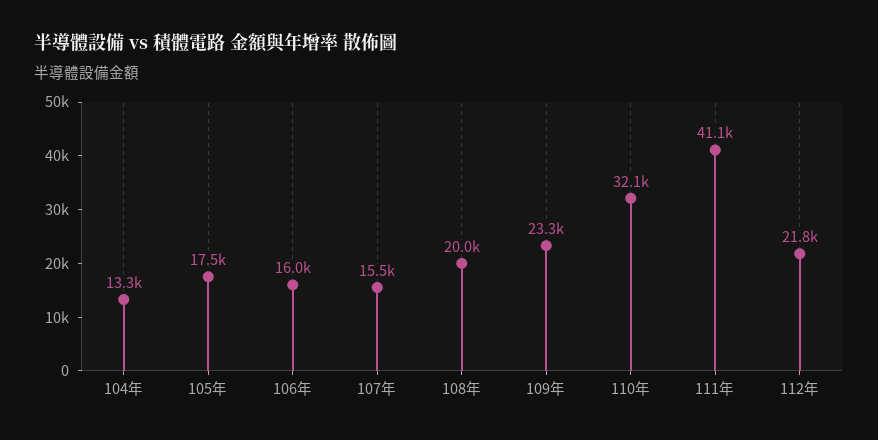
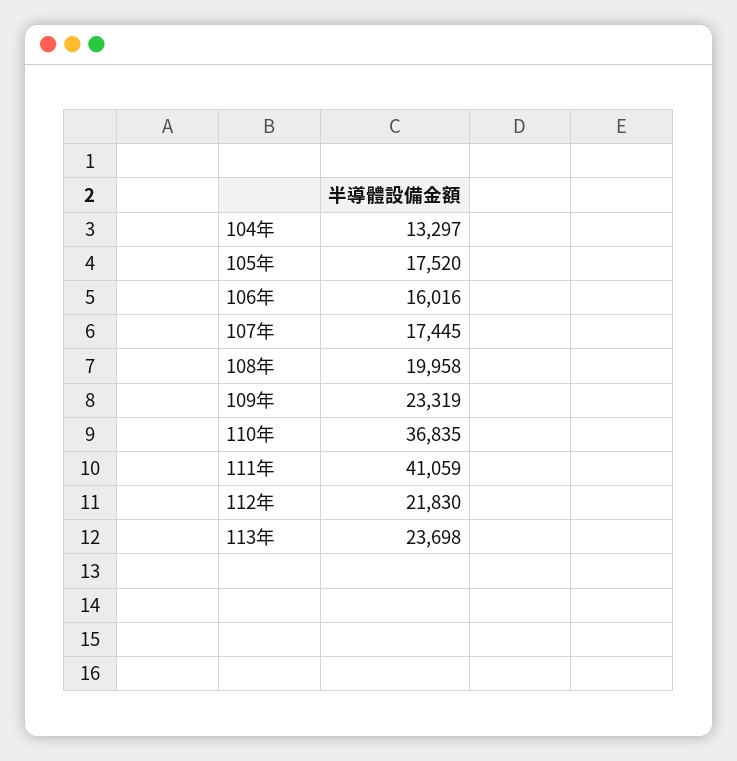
107年: 15500 -> 17445
110年: 32100 -> 36835
113年: none -> 23698

